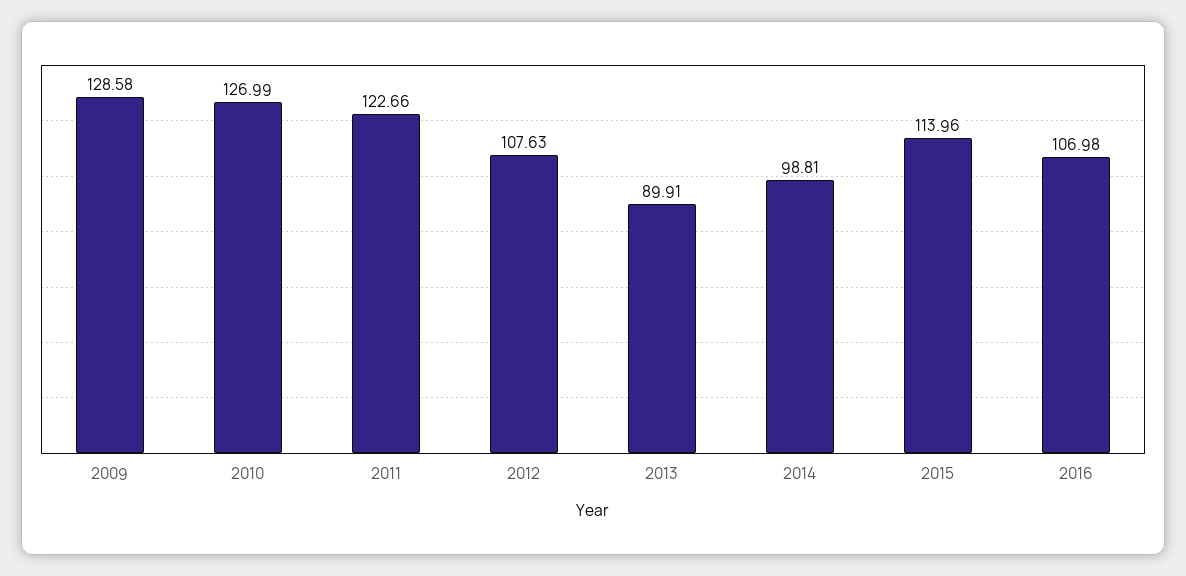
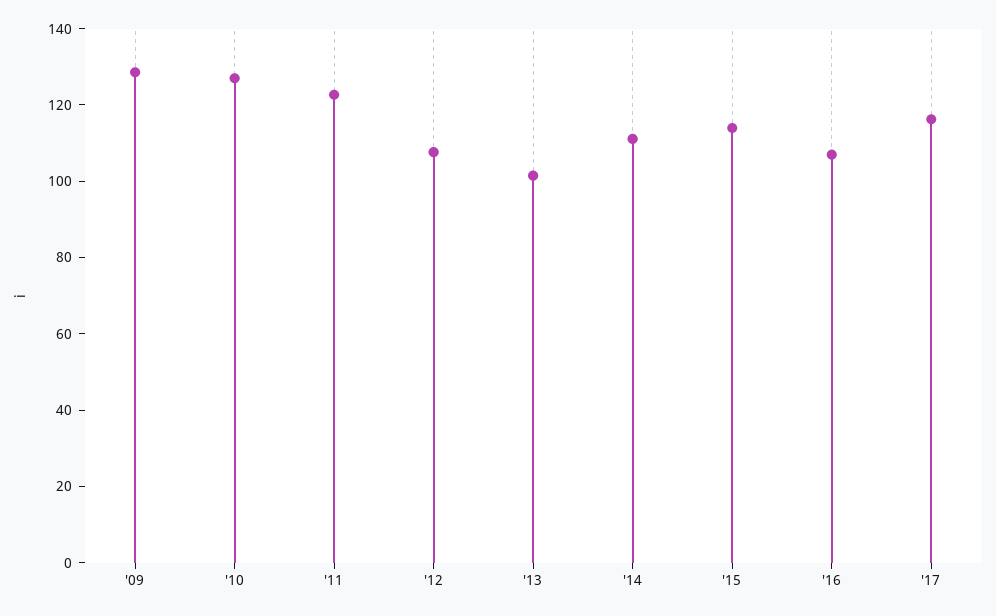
2013: 89.91 -> 100
2014: 98.81 -> 110
'17: none -> 115

